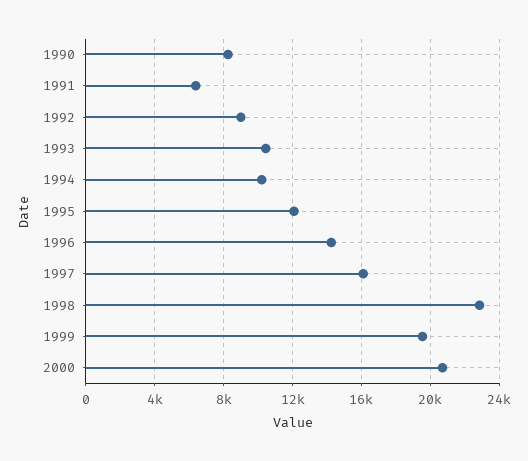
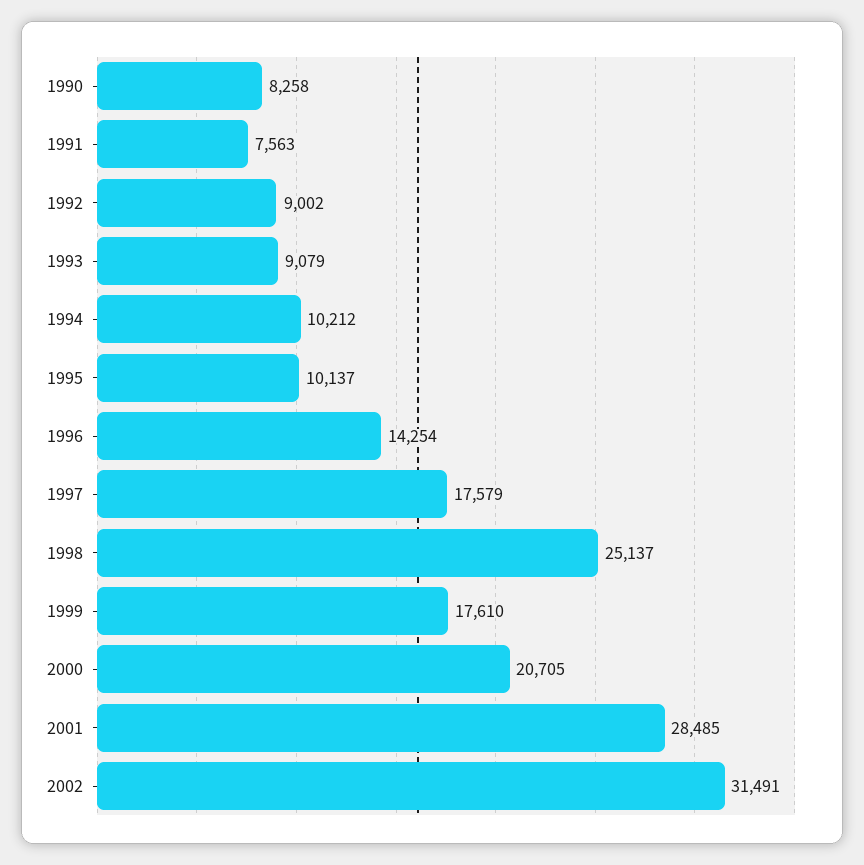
1991: 6500 -> 7563
1993: 10500 -> 9079
1995: 12000 -> 10137
1997: 16000 -> 17579
1998: 23000 -> 25137
1999: 19500 -> 17610
2001: none -> 28485
2002: none -> 31491

